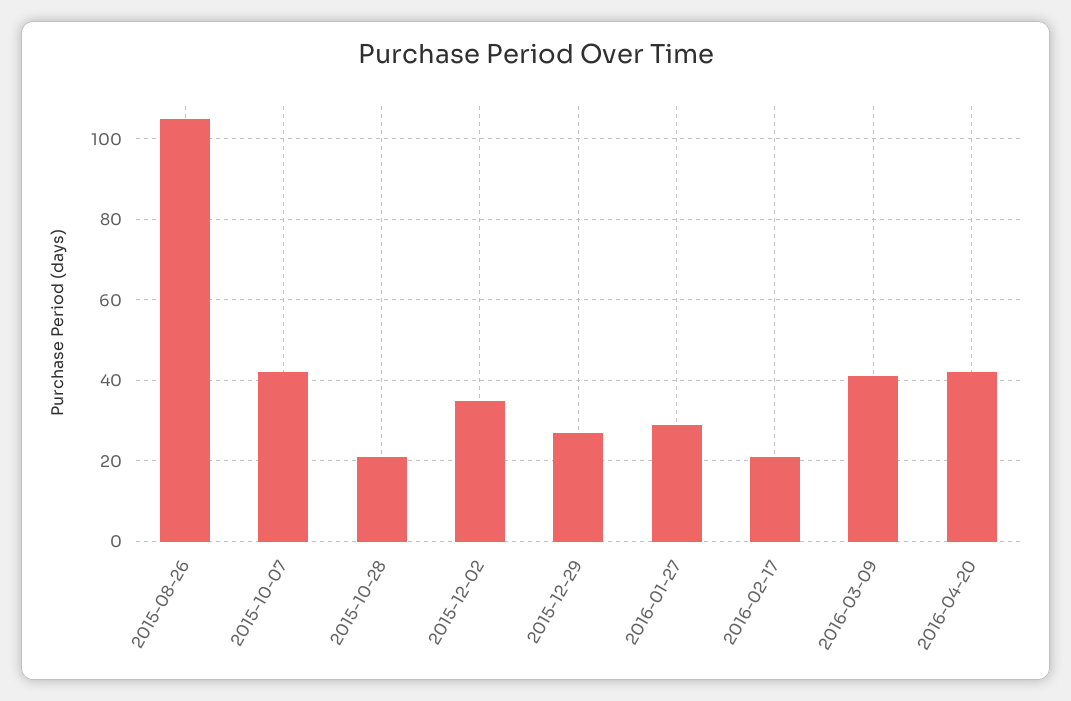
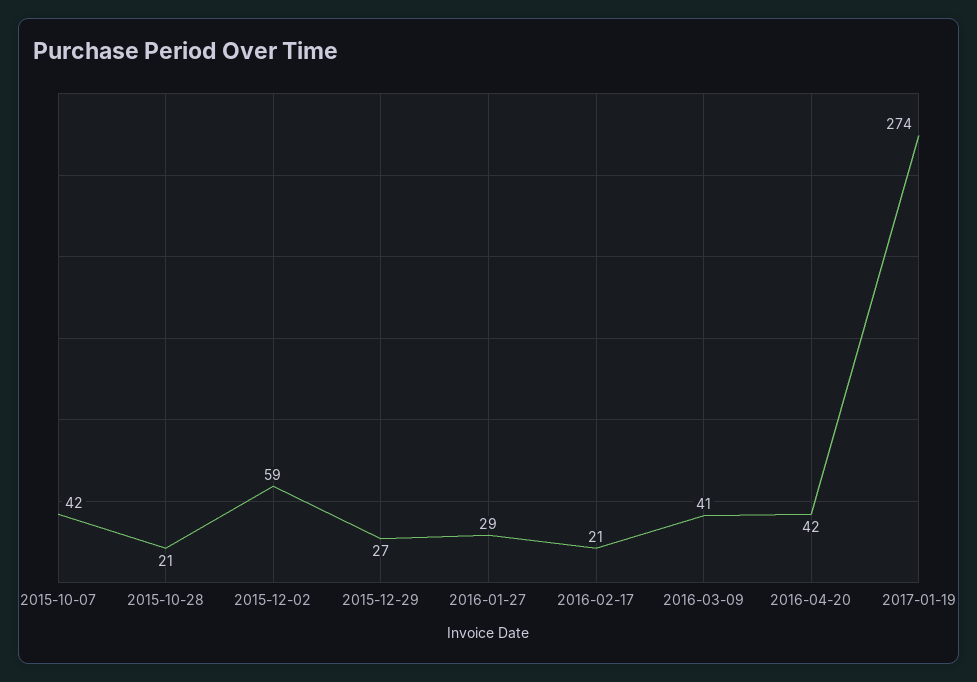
2015-08-26: 105 -> none
2015-12-02: 35 -> 59
2017-01-19: none -> 274

